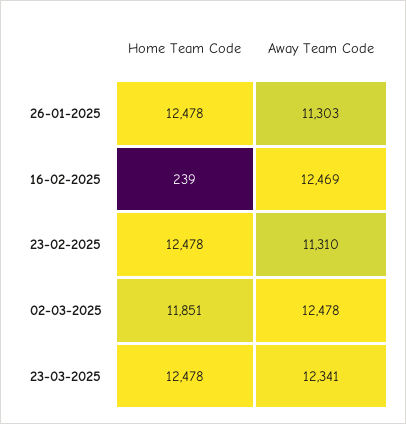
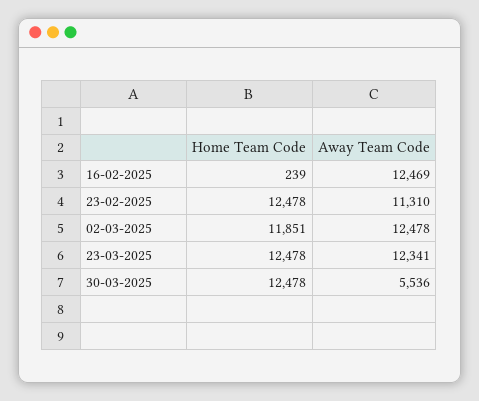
Home Team Code, 26-01-2025: 12478 -> none
Away Team Code, 26-01-2025: 11303 -> none
Home Team Code, 30-03-2025: none -> 12478
Away Team Code, 30-03-2025: none -> 5536

